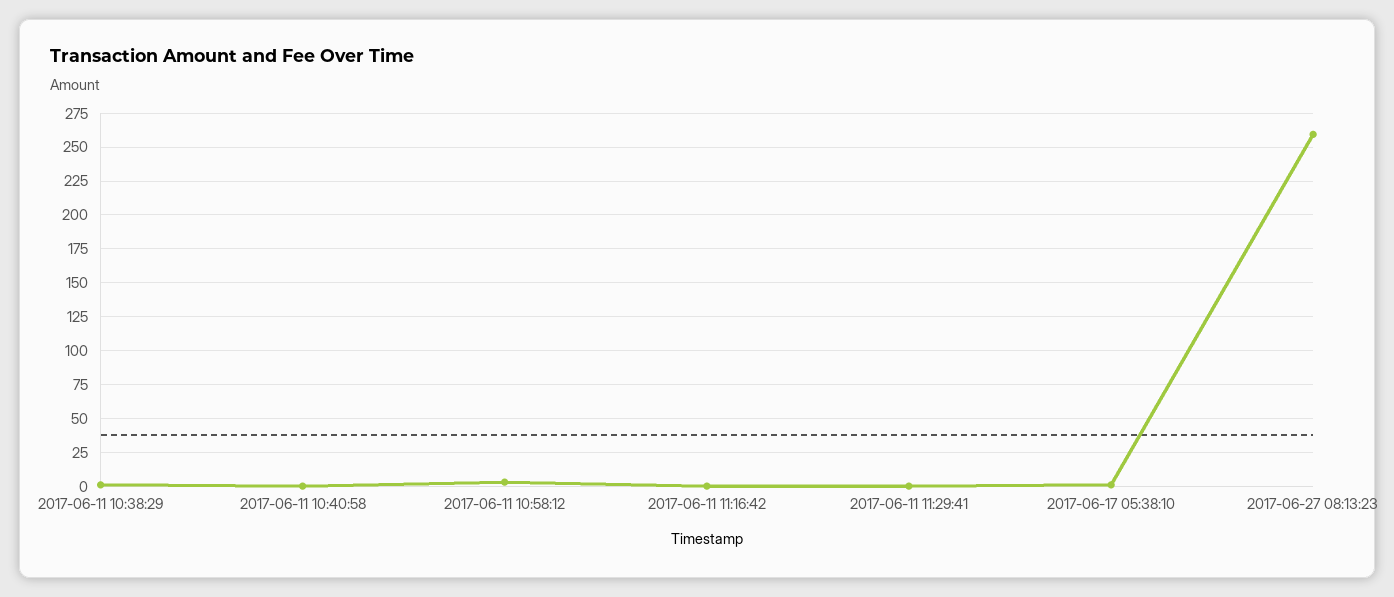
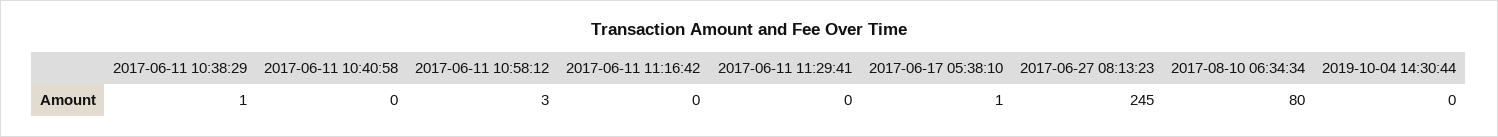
2017-06-27 08:13:23: 260 -> 245
2017-08-10 06:34:34: none -> 80
2019-10-04 14:30:44: none -> 0

